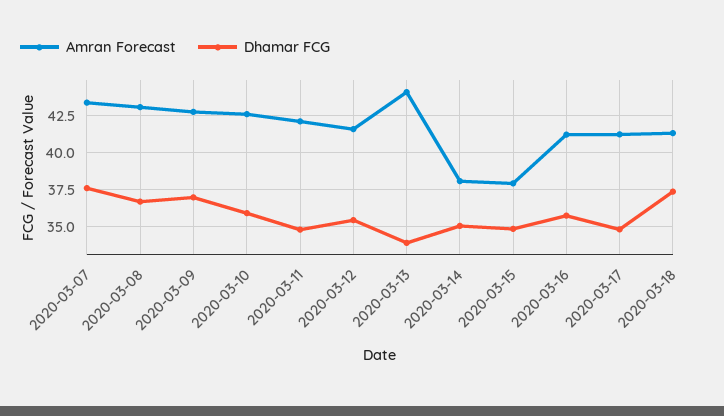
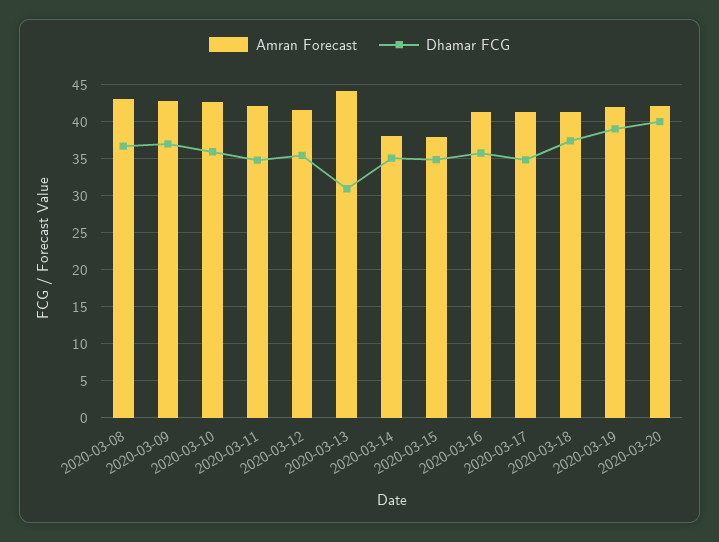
Amran Forecast, 2020-03-07: 43.5 -> none
Dhamar FCG, 2020-03-07: 37.5 -> none
Dhamar FCG, 2020-03-13: 34 -> 31
Amran Forecast, 2020-03-19: none -> 42
Dhamar FCG, 2020-03-19: none -> 39
Amran Forecast, 2020-03-20: none -> 42
Dhamar FCG, 2020-03-20: none -> 40

